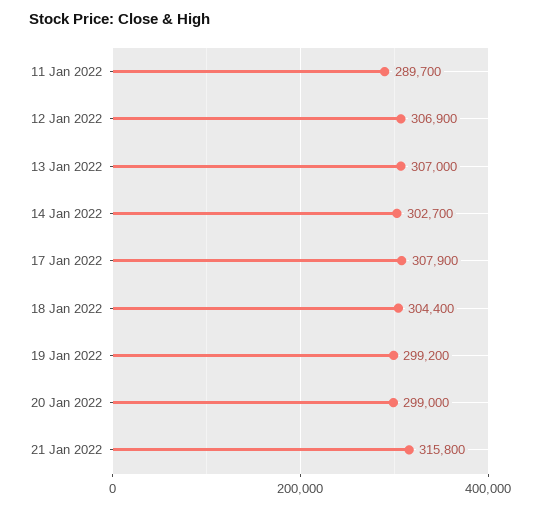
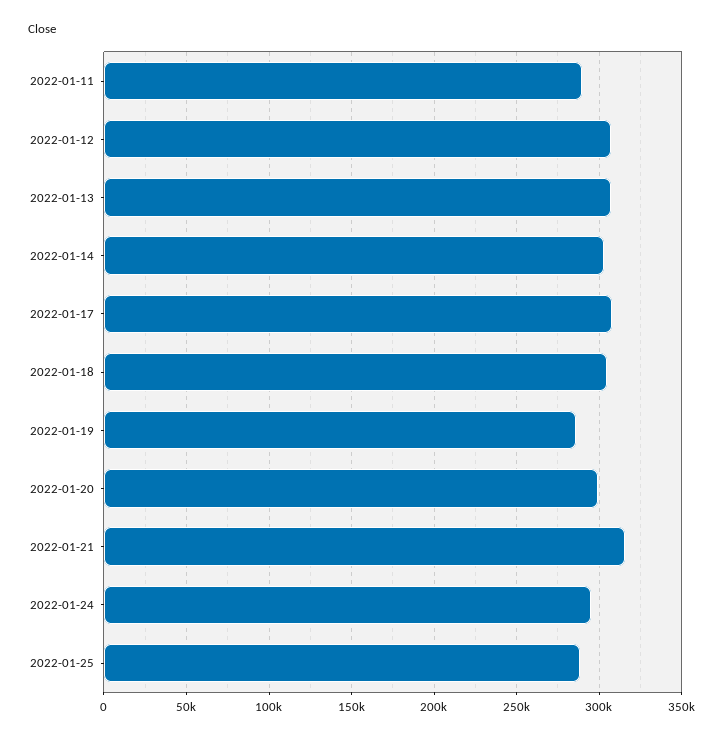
19 Jan 2022: 299200 -> 285000
2022-01-24: none -> 295000
2022-01-25: none -> 290000

